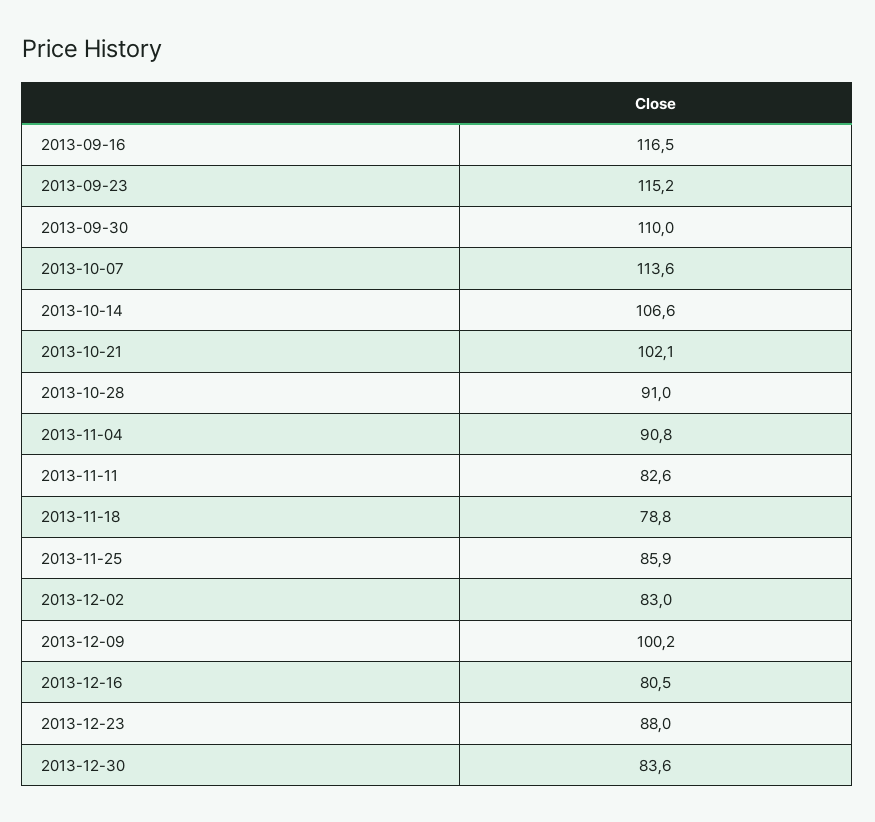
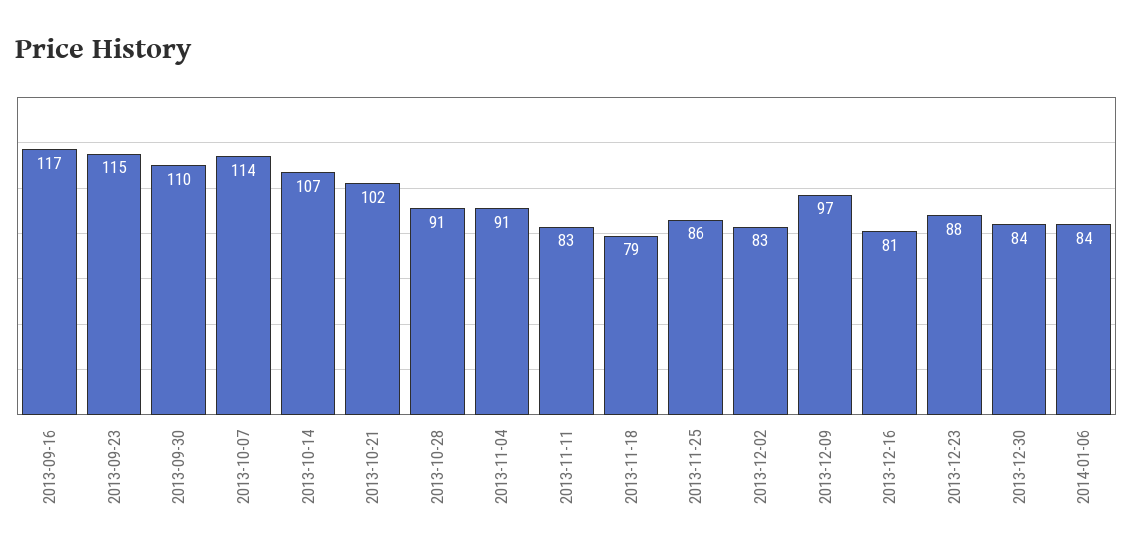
2013-12-09: 100.2 -> 97
2014-01-06: none -> 84

